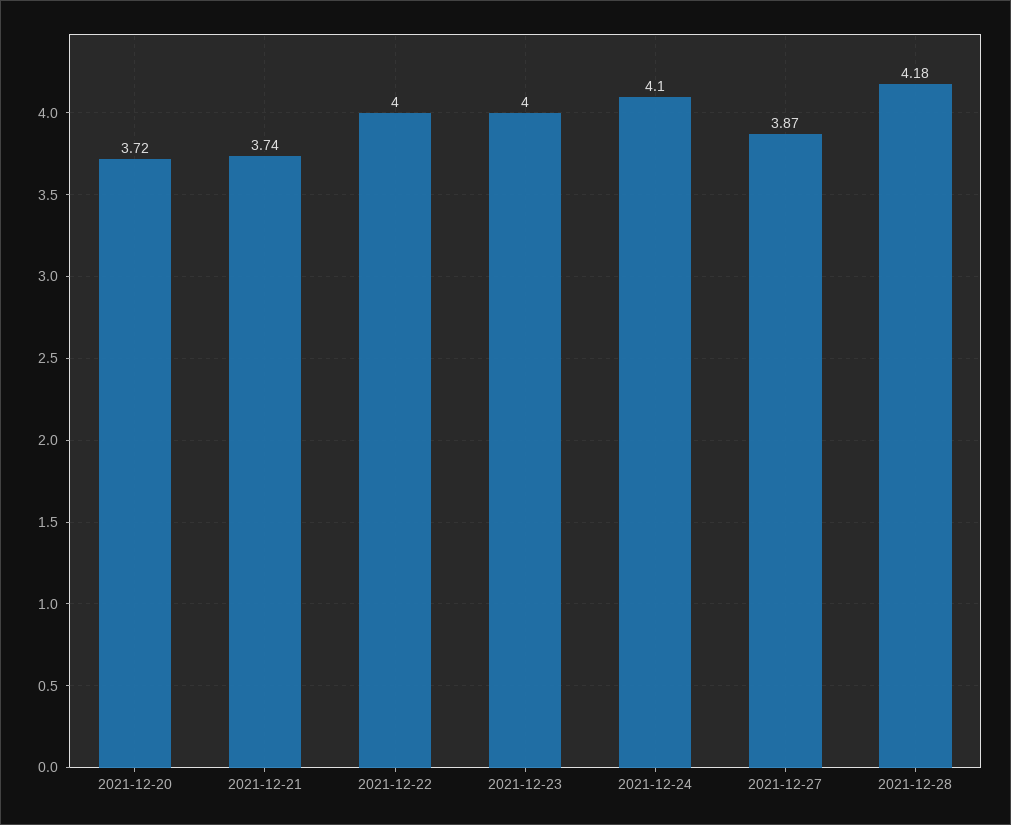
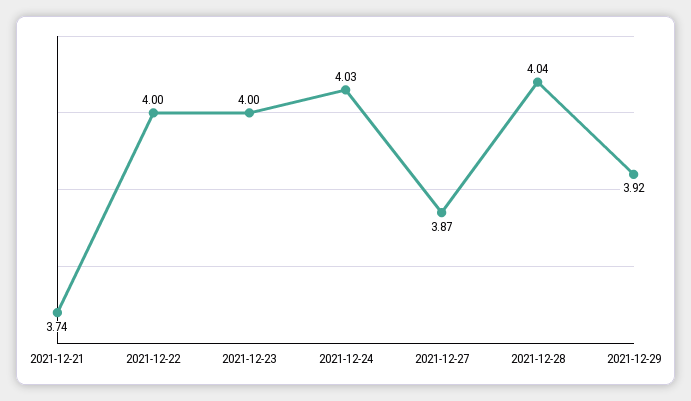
2021-12-20: 3.72 -> none
2021-12-24: 4.1 -> 4.03
2021-12-28: 4.18 -> 4.04
2021-12-29: none -> 3.92

